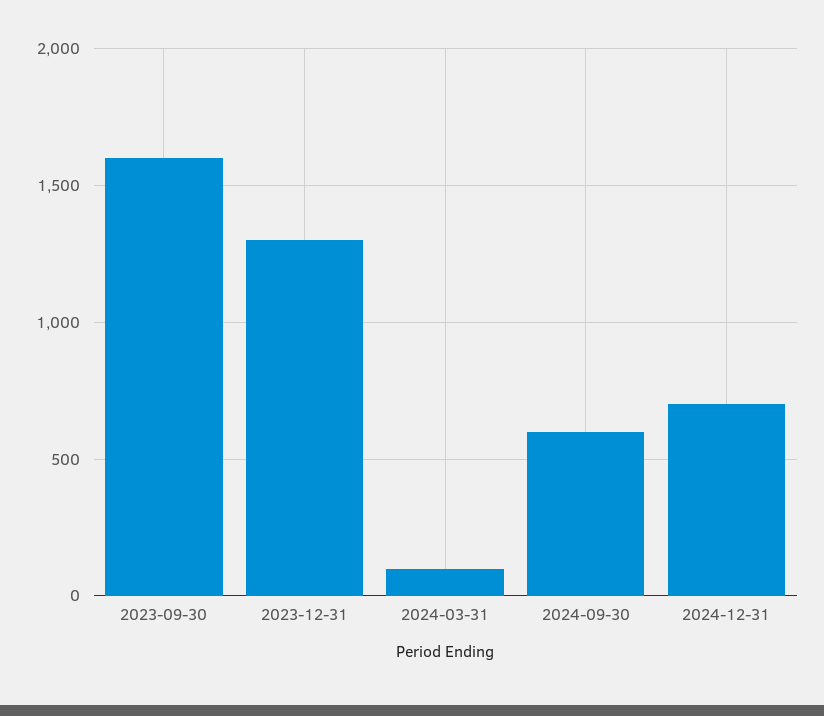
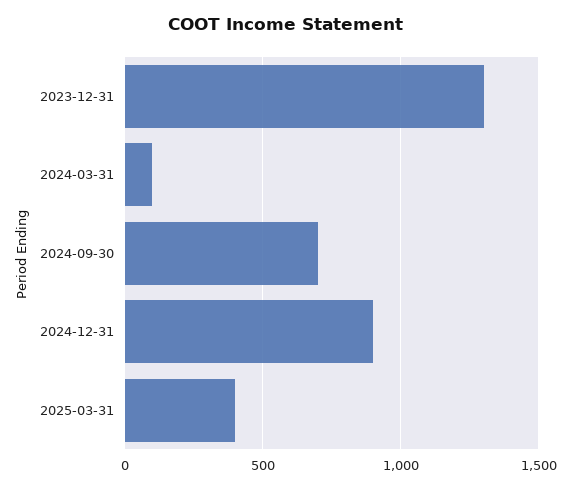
2023-09-30: 1600 -> none
2024-09-30: 600 -> 700
2024-12-31: 700 -> 900
2025-03-31: none -> 400

